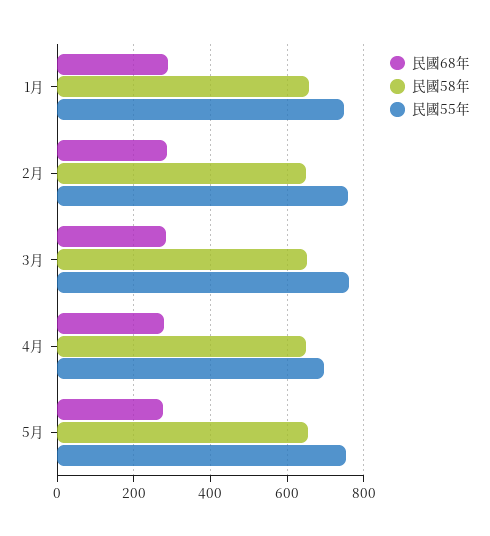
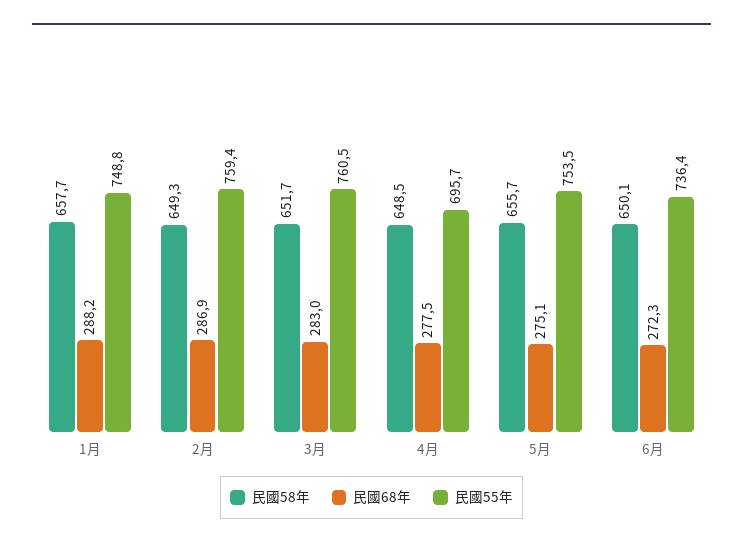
民國58年, 6月: none -> 650.1
民國68年, 6月: none -> 272.3
民國55年, 6月: none -> 736.4

